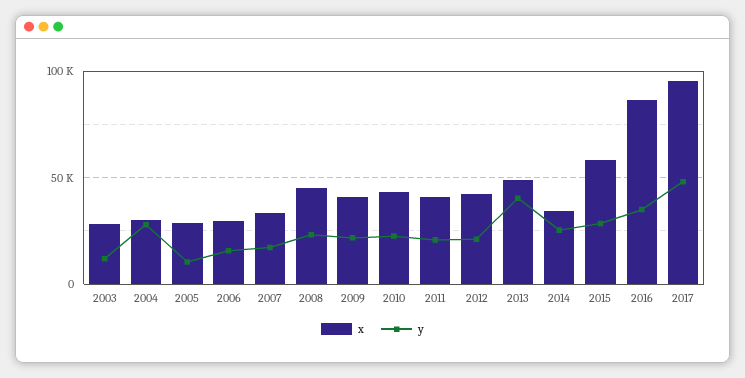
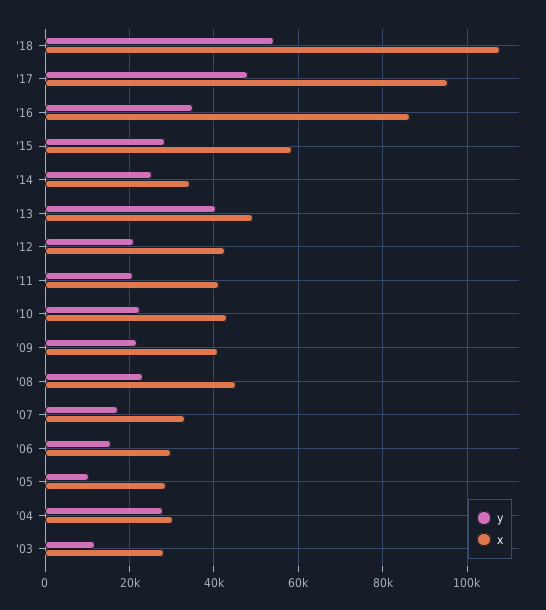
y, '18: none -> 54000
x, '18: none -> 108000

